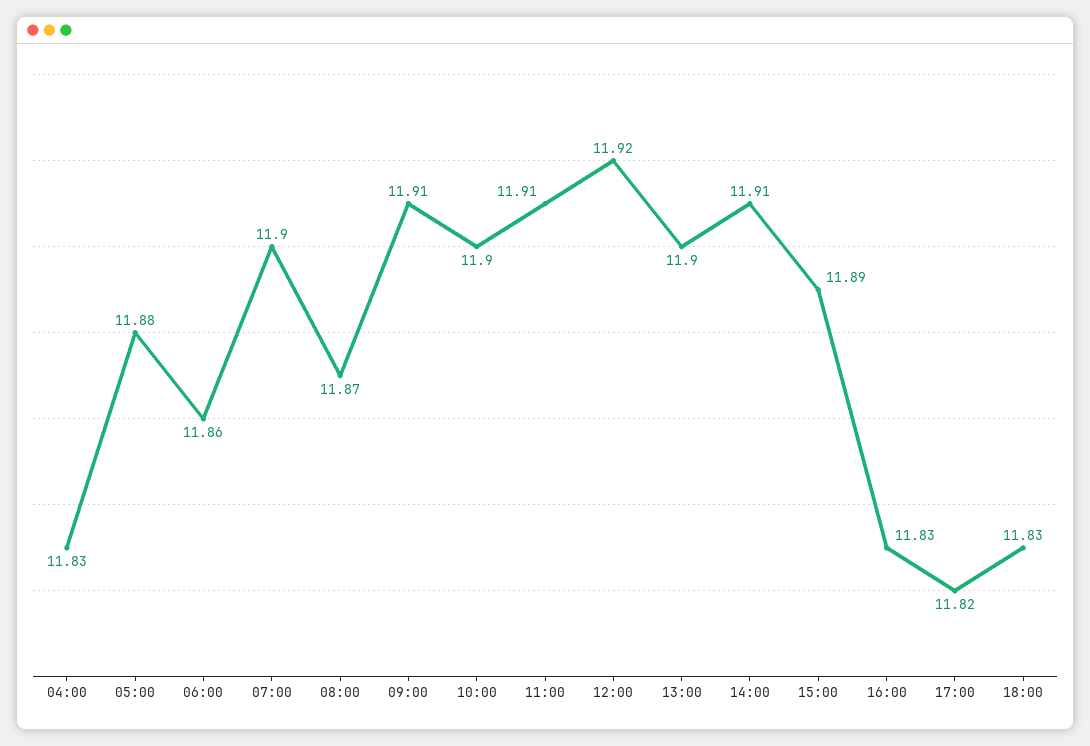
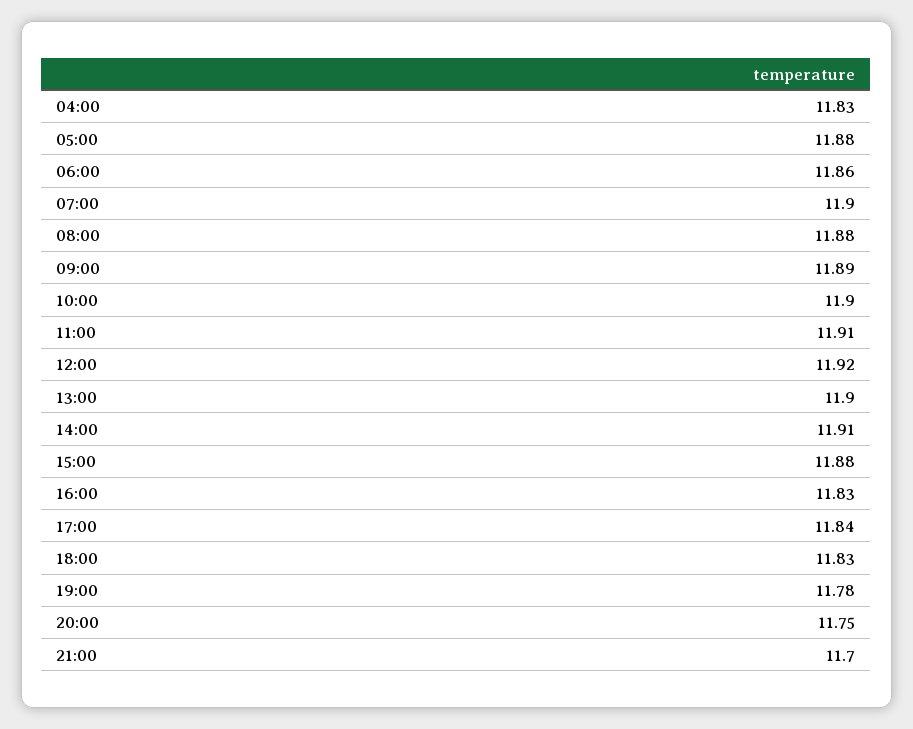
08:00: 11.87 -> 11.88
09:00: 11.91 -> 11.89
15:00: 11.89 -> 11.88
17:00: 11.82 -> 11.84
19:00: none -> 11.78
20:00: none -> 11.75
21:00: none -> 11.7

